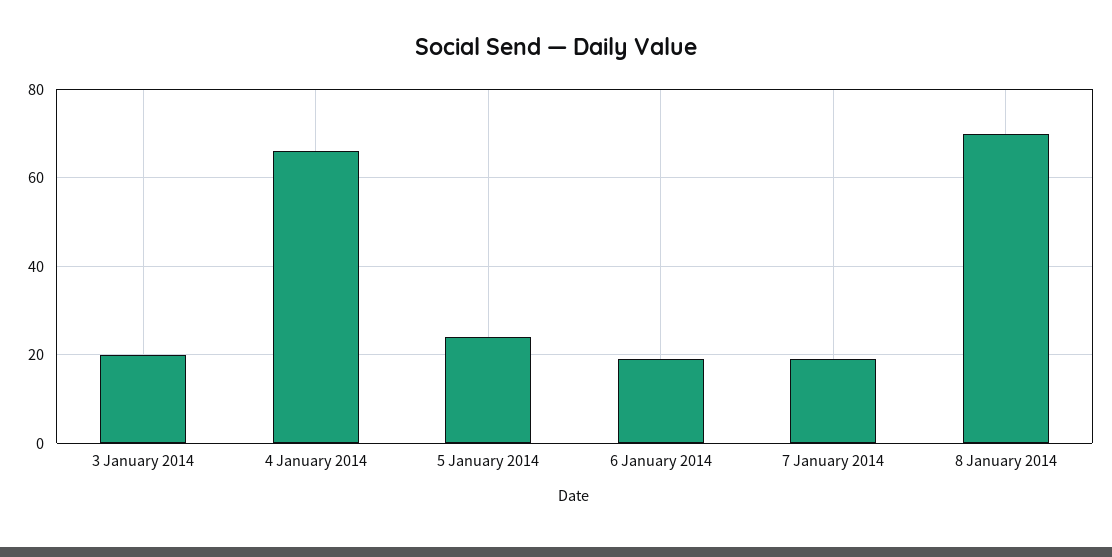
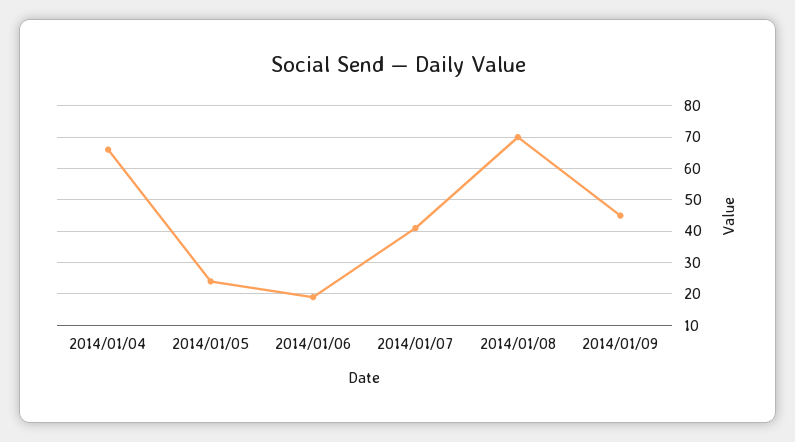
3 January 2014: 20 -> none
7 January 2014: 20 -> 40
2014/01/09: none -> 45

